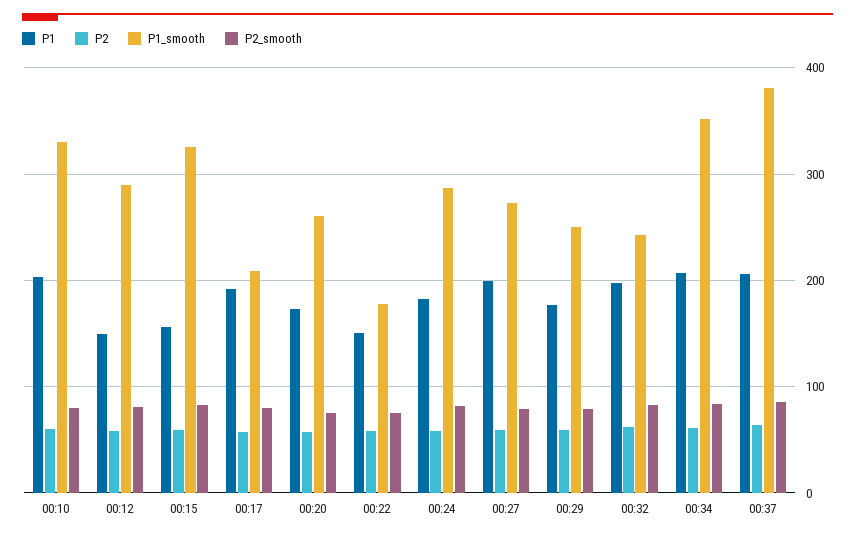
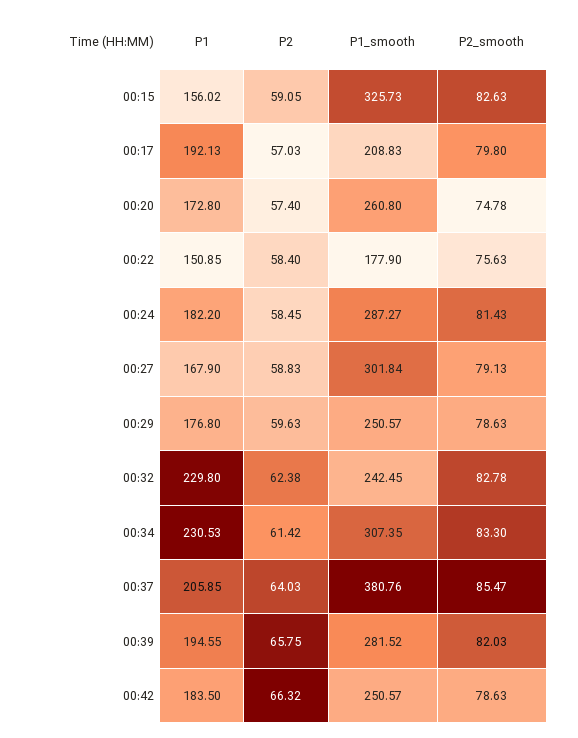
P1, 00:10: 200 -> none
P2, 00:10: 60 -> none
P1_smooth, 00:10: 330 -> none
P2_smooth, 00:10: 80 -> none
P1, 00:12: 150 -> none
P2, 00:12: 60 -> none
P1_smooth, 00:12: 290 -> none
P2_smooth, 00:12: 80 -> none
P1, 00:27: 200 -> 167.9
P1_smooth, 00:27: 270 -> 301.84
P1, 00:32: 200 -> 229.8
P1, 00:34: 210 -> 230.53
P1_smooth, 00:34: 350 -> 307.35
P1, 00:39: none -> 194.55
P2, 00:39: none -> 65.75
P1_smooth, 00:39: none -> 281.52
P2_smooth, 00:39: none -> 82.03
P1, 00:42: none -> 183.5
P2, 00:42: none -> 66.32
P1_smooth, 00:42: none -> 250.57
P2_smooth, 00:42: none -> 78.63

